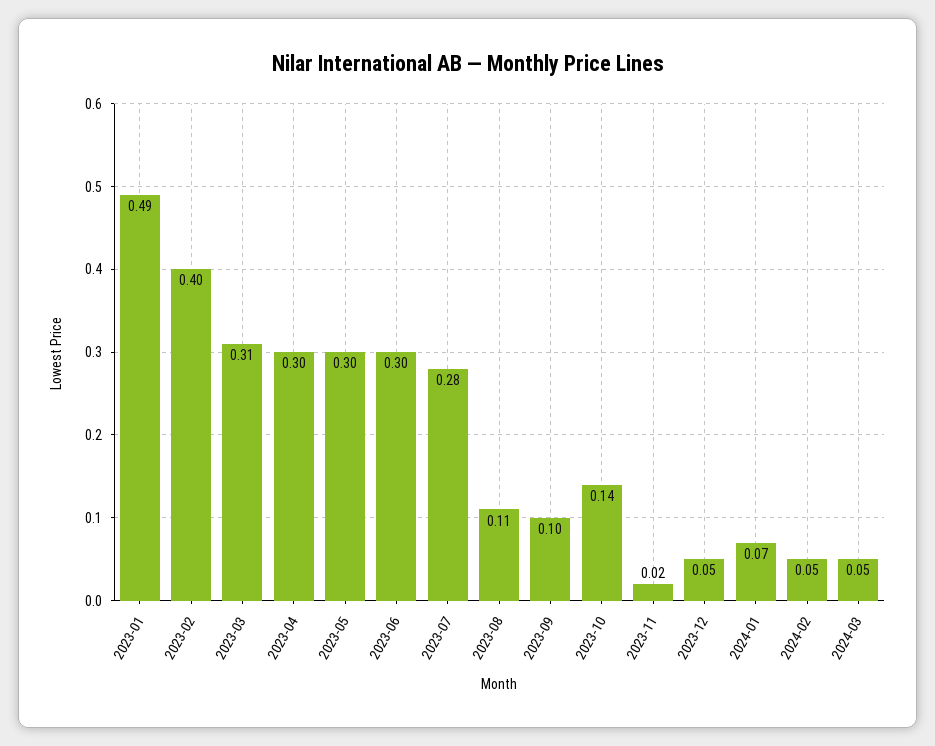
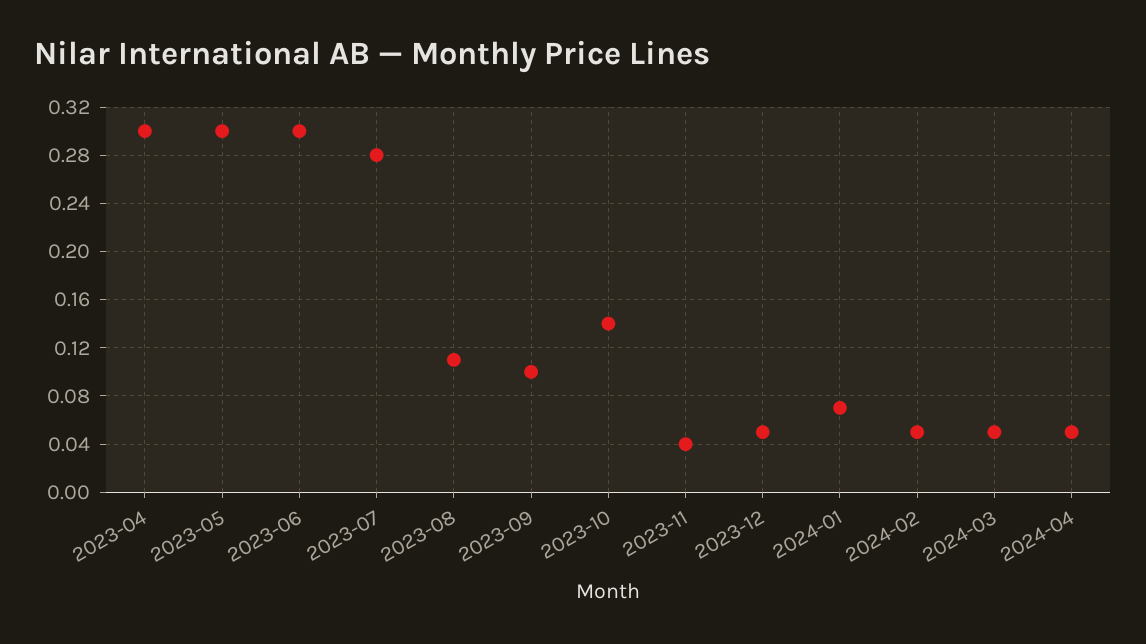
2023-01: 0.49 -> none
2023-02: 0.4 -> none
2023-03: 0.31 -> none
2023-11: 0.02 -> 0.04
2024-04: none -> 0.05

